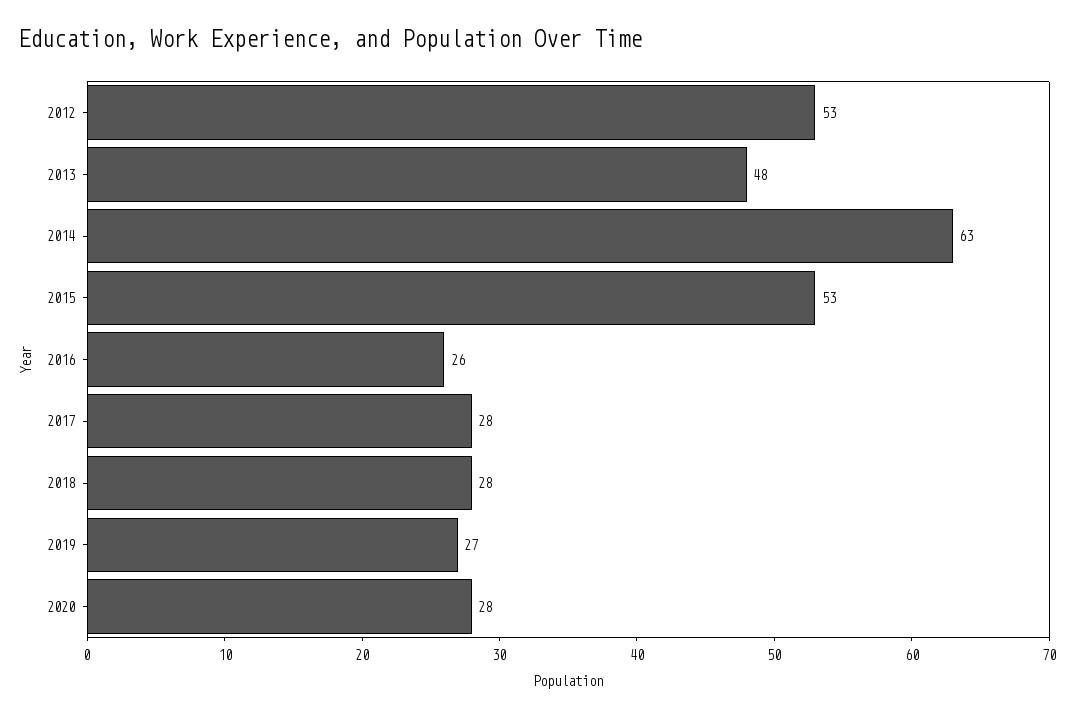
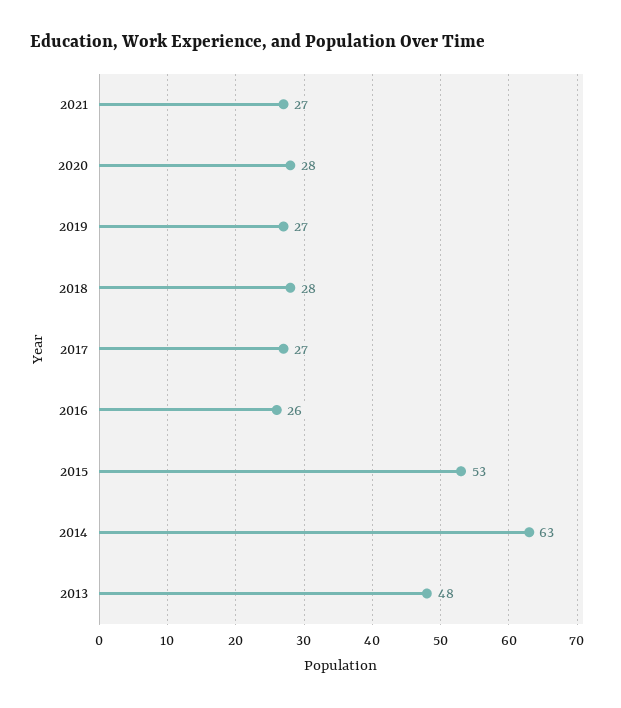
2012: 53 -> none
2017: 28 -> 27
2021: none -> 27

